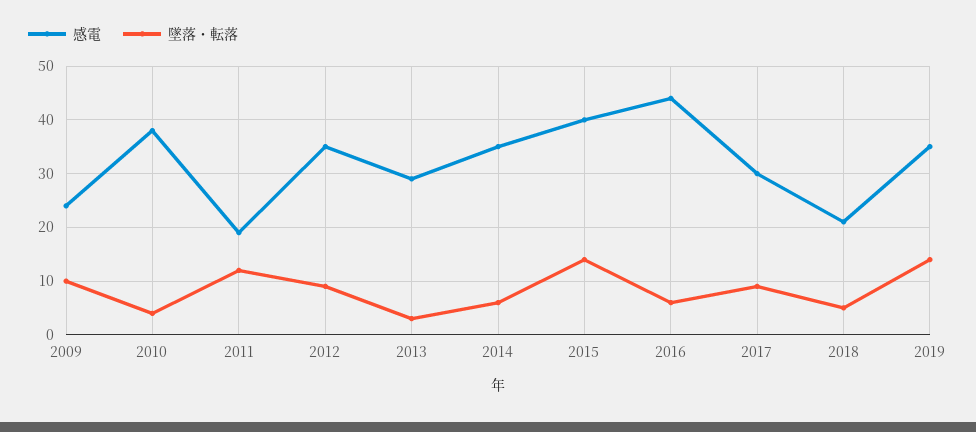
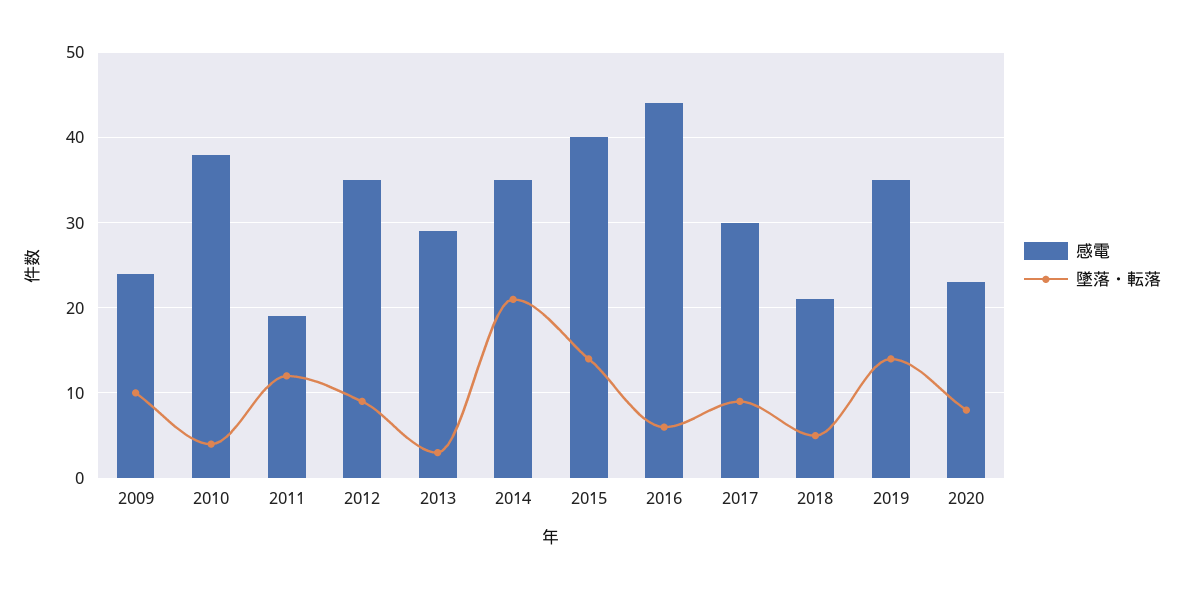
墜落・転落, 2014: 5 -> 21
感電, 2020: none -> 23
墜落・転落, 2020: none -> 8

